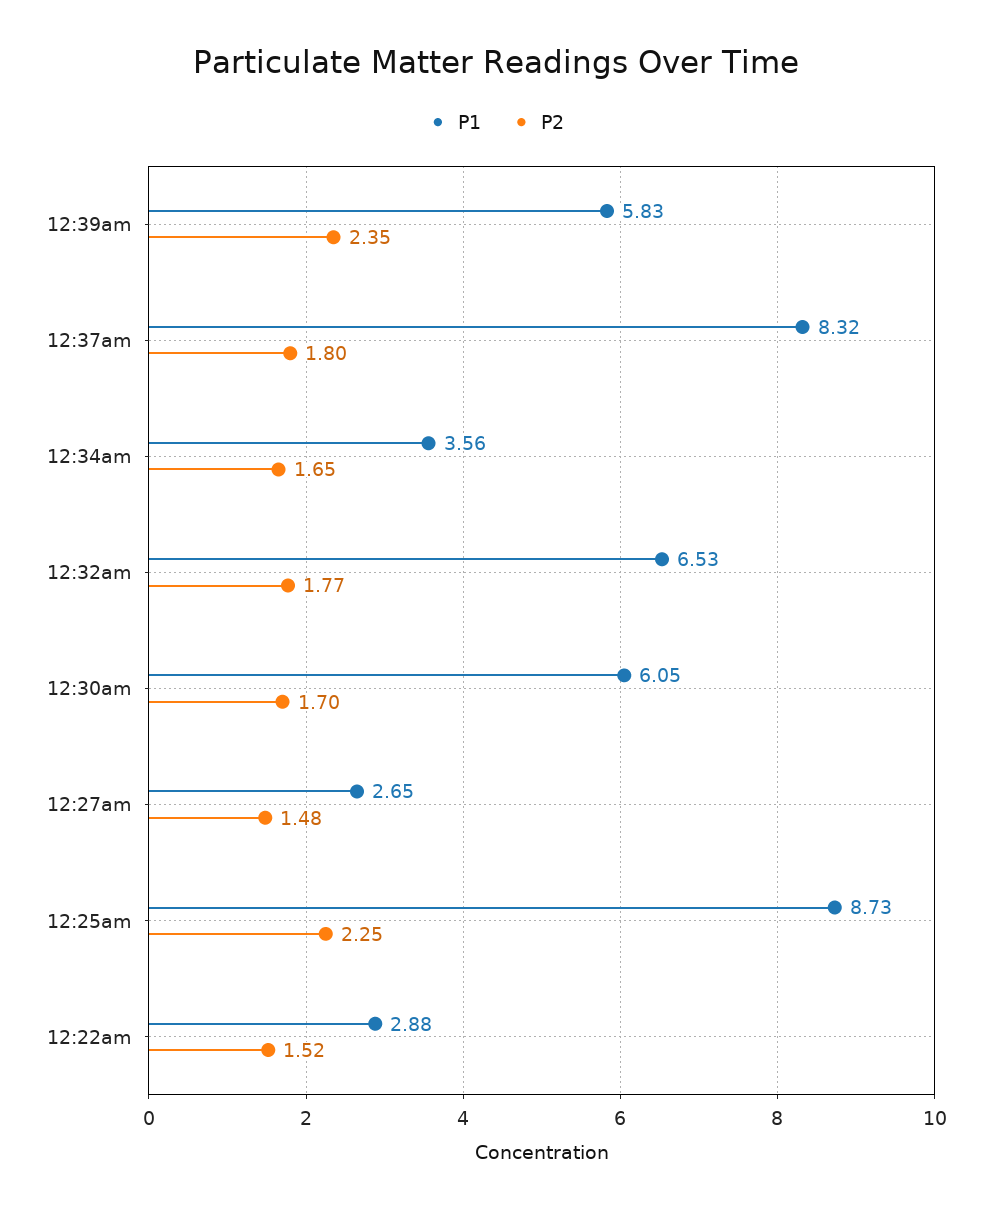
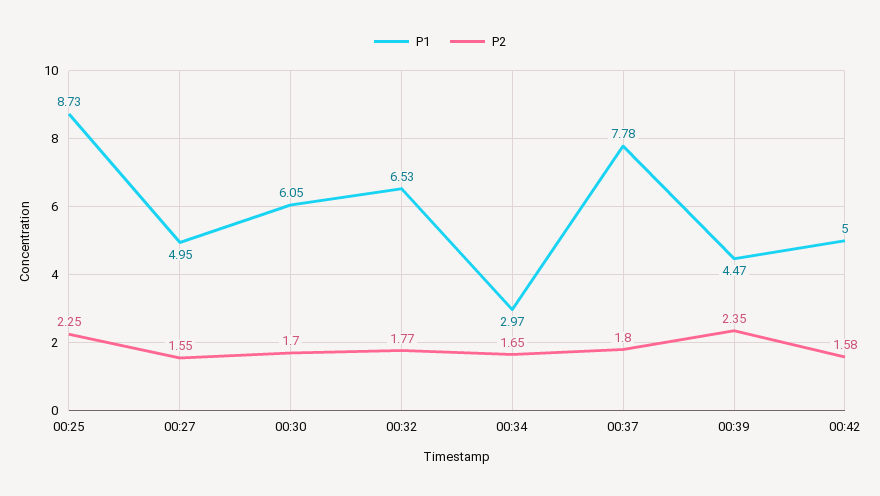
P1, 12:39am: 5.83 -> 4.47
P1, 12:37am: 8.32 -> 7.78
P1, 12:34am: 3.56 -> 2.97
P1, 12:27am: 2.65 -> 4.95
P2, 12:27am: 1.48 -> 1.55
P1, 12:22am: 2.88 -> none
P2, 12:22am: 1.52 -> none
P1, 00:42: none -> 5
P2, 00:42: none -> 1.58

